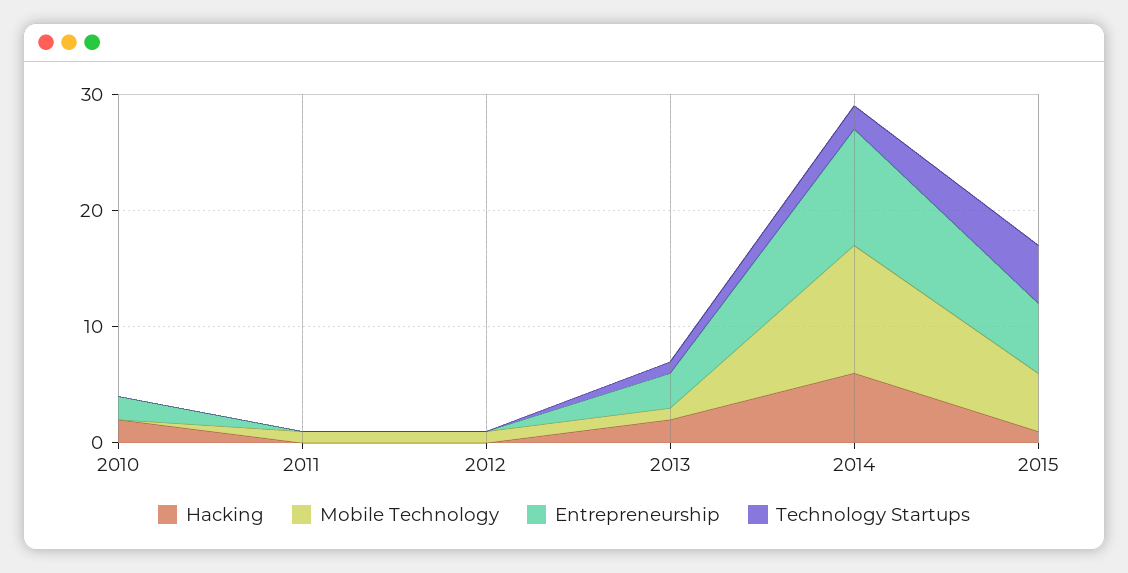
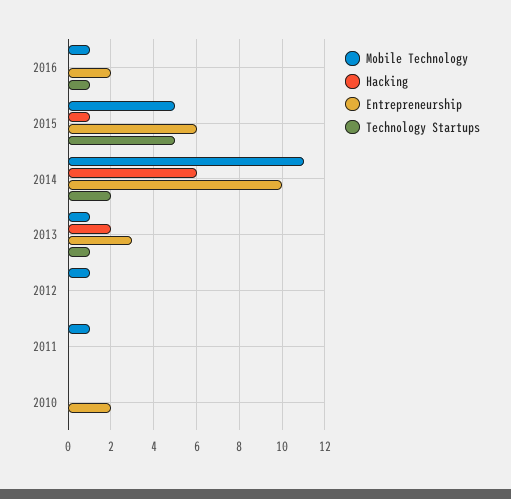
Hacking, 2010: 2 -> 0
Mobile Technology, 2016: none -> 1
Hacking, 2016: none -> 0
Entrepreneurship, 2016: none -> 2
Technology Startups, 2016: none -> 1

